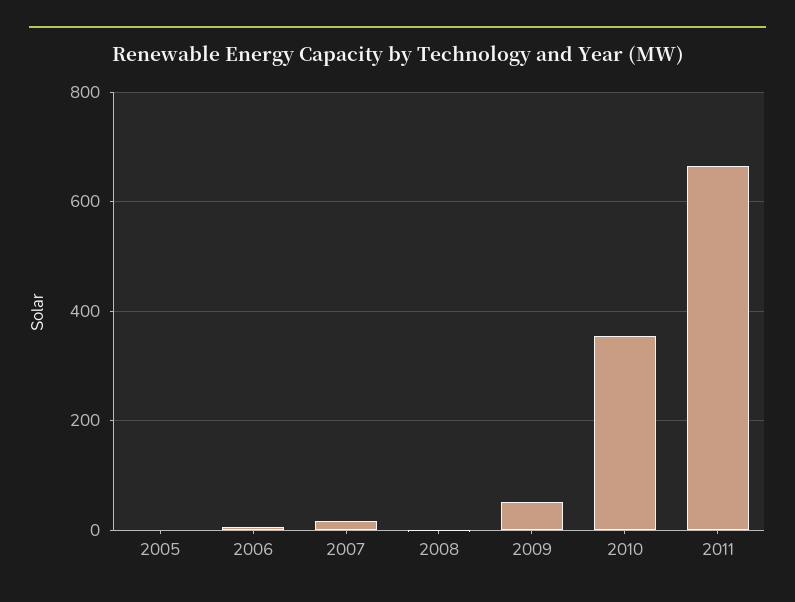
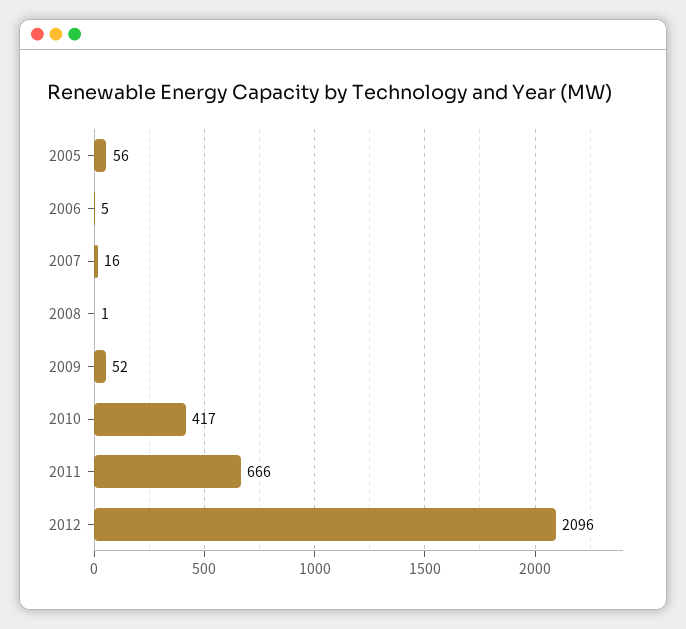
2005: 0 -> 56
2010: 360 -> 417
2012: none -> 2096

